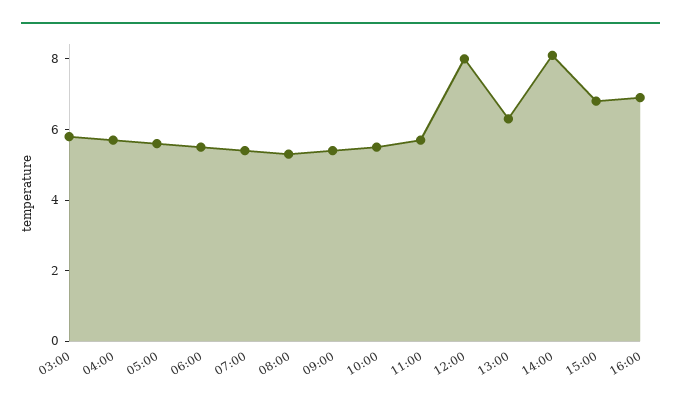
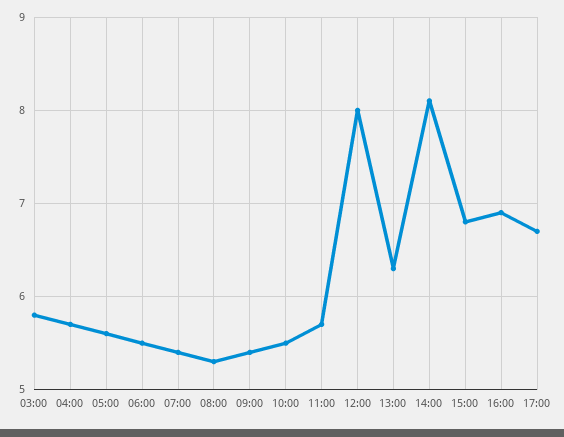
17:00: none -> 6.7

